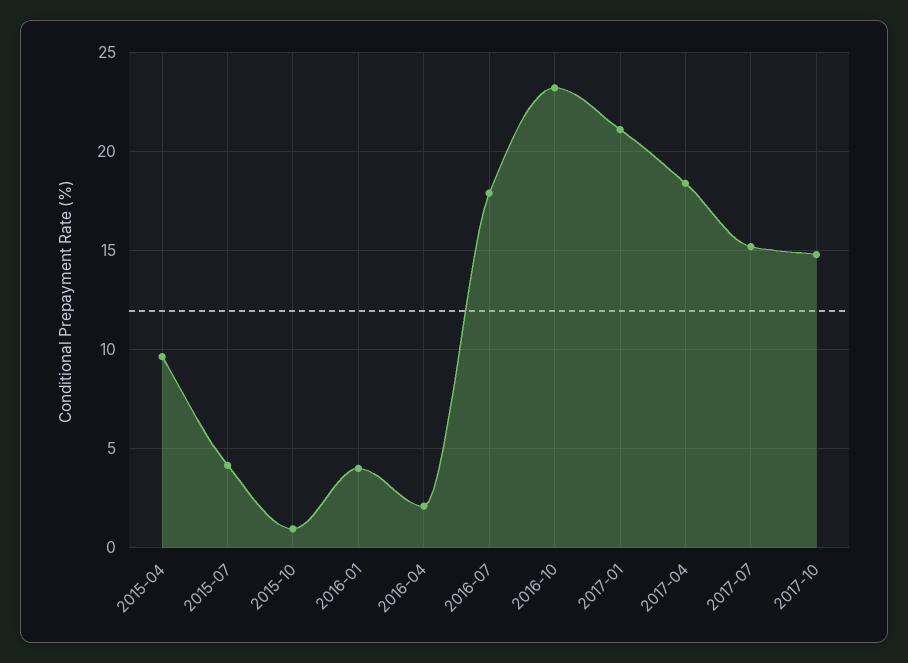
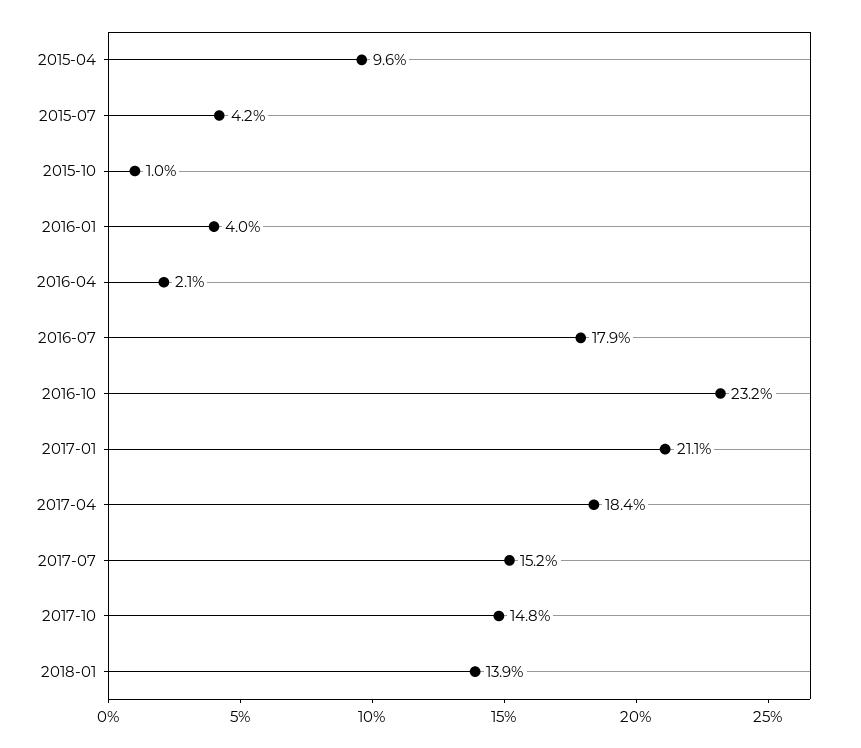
2018-01: none -> 13.9

